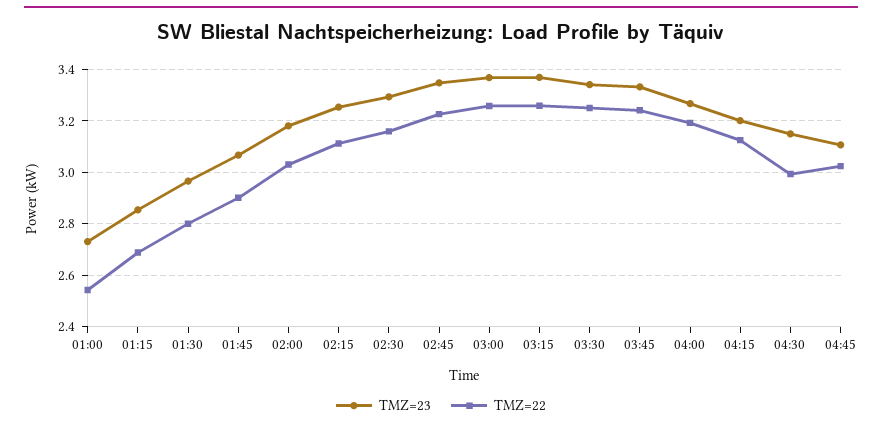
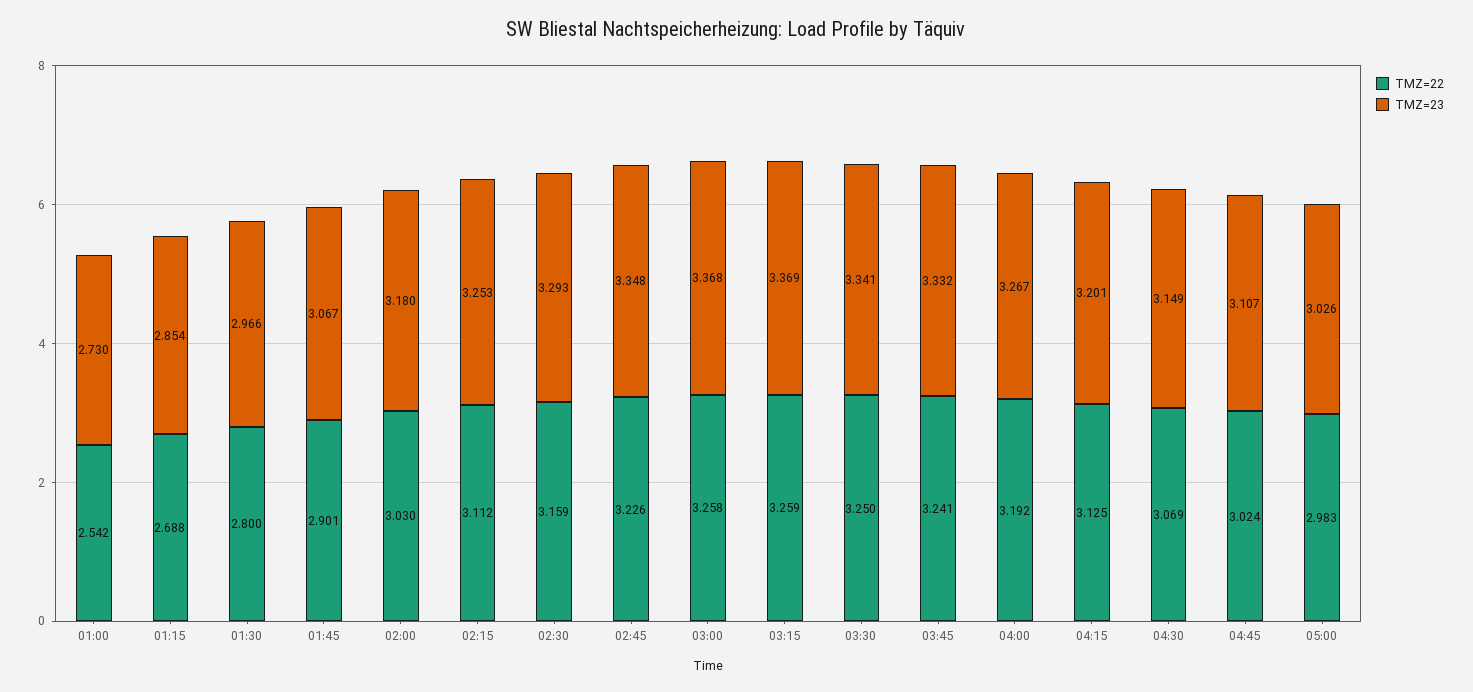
TMZ=22, 04:30: 3 -> 3.069
TMZ=22, 05:00: none -> 2.983
TMZ=23, 05:00: none -> 3.026

